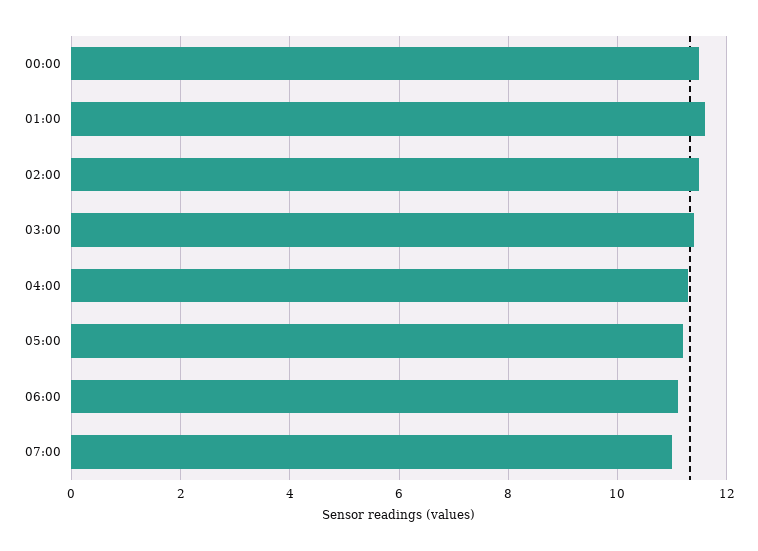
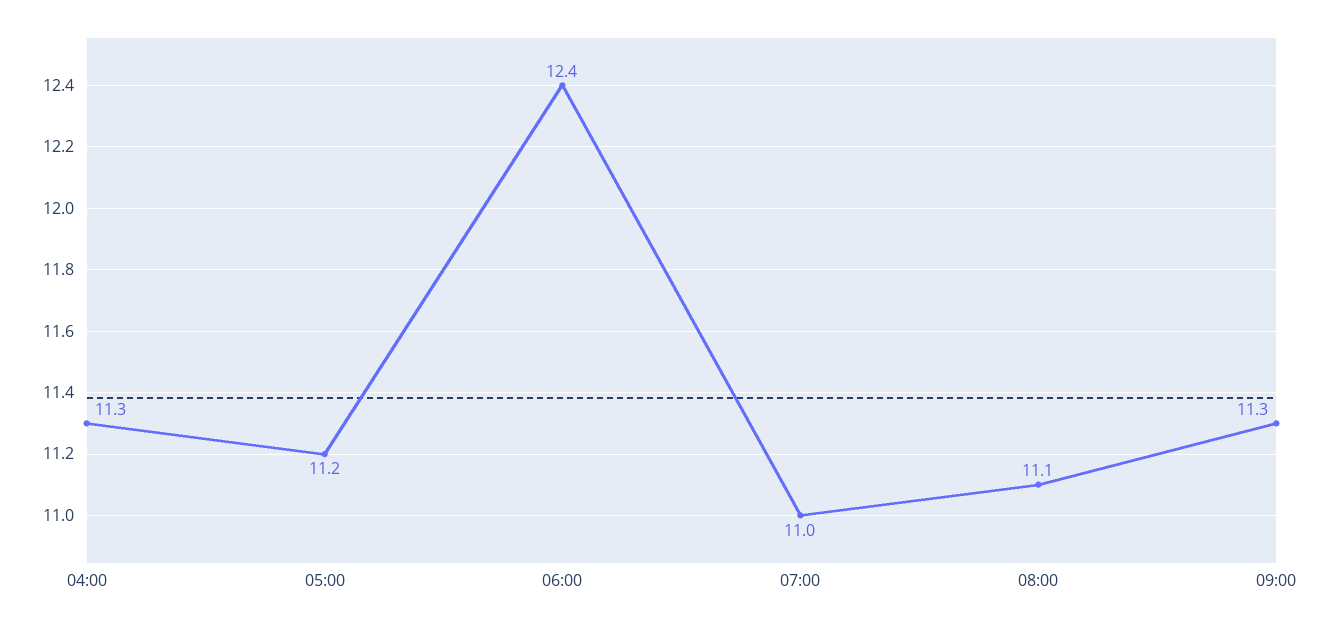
00:00: 11.5 -> none
01:00: 11.5 -> none
02:00: 11.5 -> none
03:00: 11.5 -> none
06:00: 11 -> 12.4
08:00: none -> 11.1
09:00: none -> 11.3

